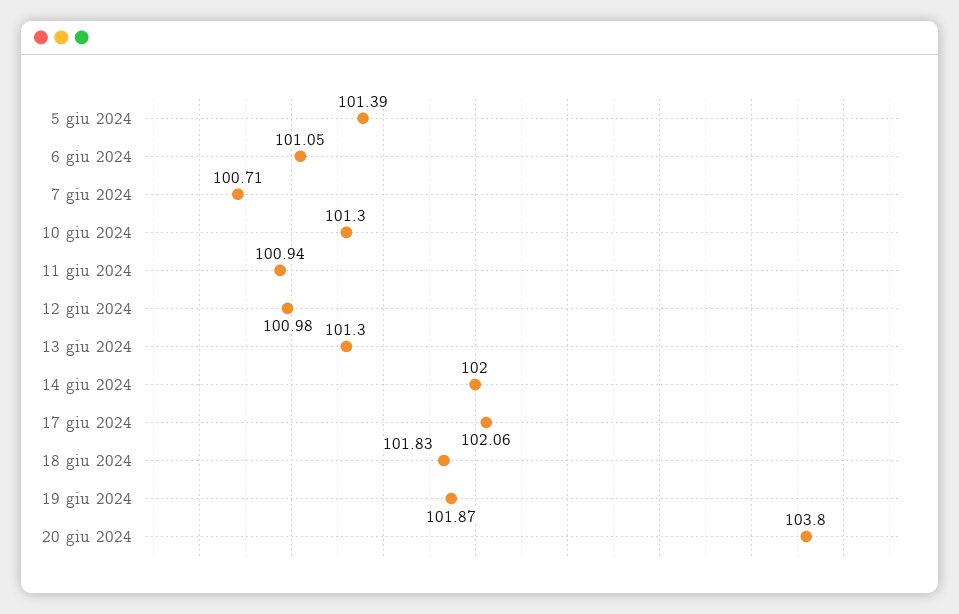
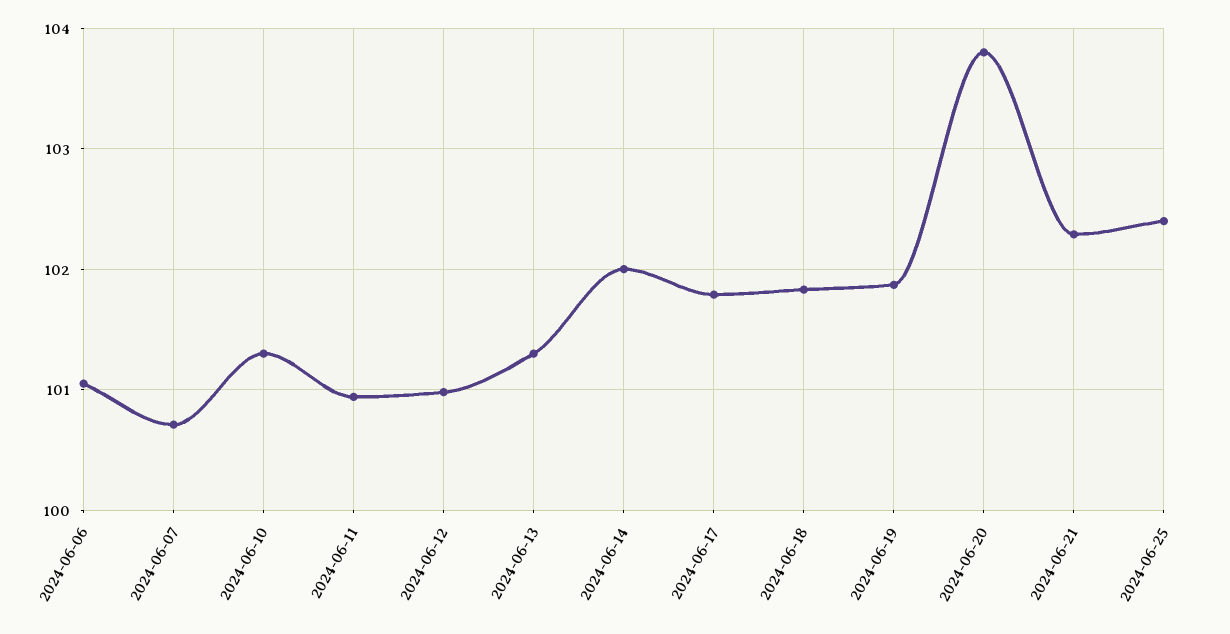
5 giu 2024: 101.39 -> none
17 giu 2024: 102.06 -> 101.8
2024-06-21: none -> 102.3
2024-06-25: none -> 102.4

